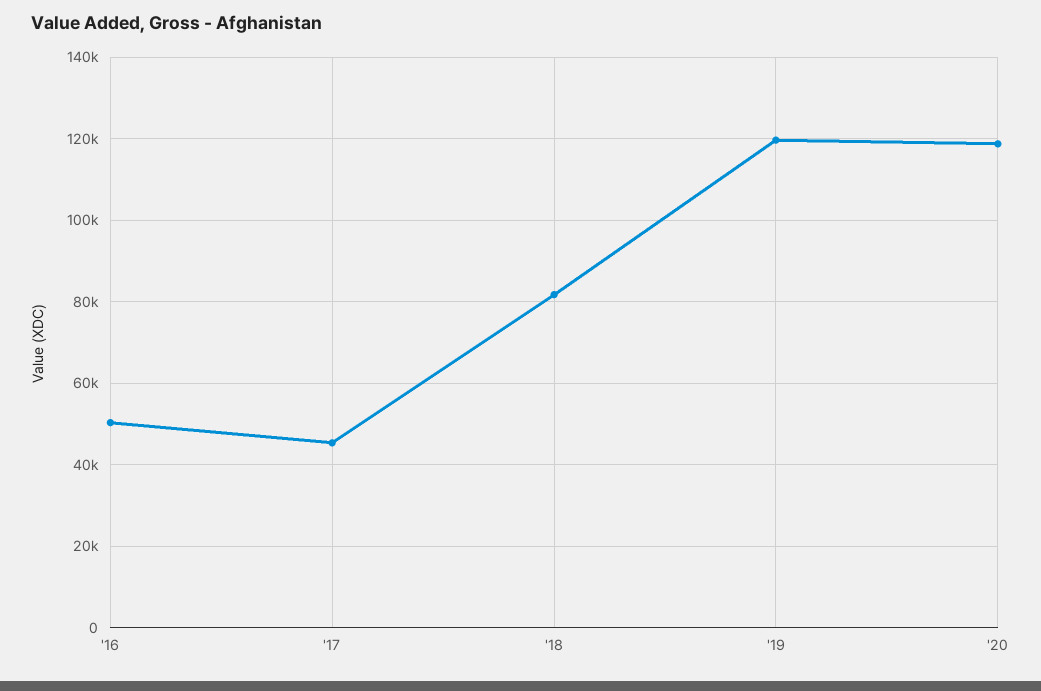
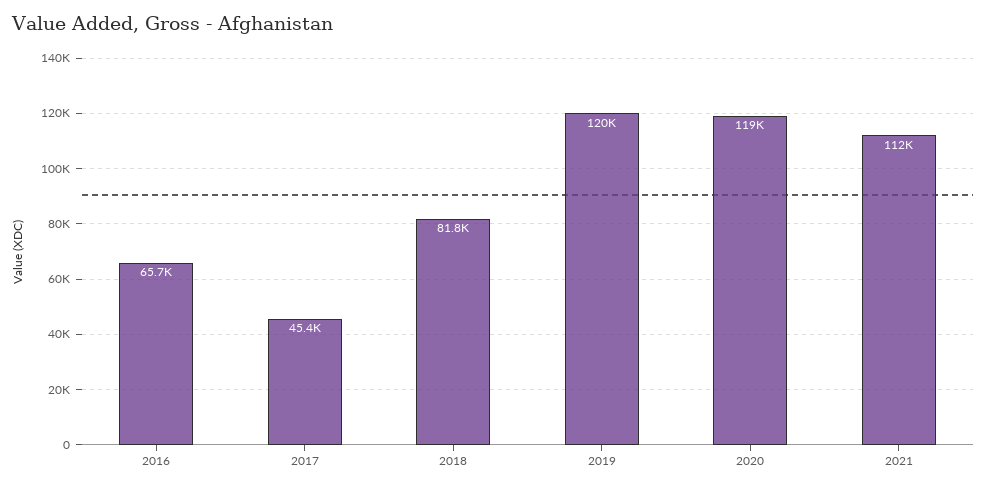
'16: 50000 -> 65700
2021: none -> 112000

